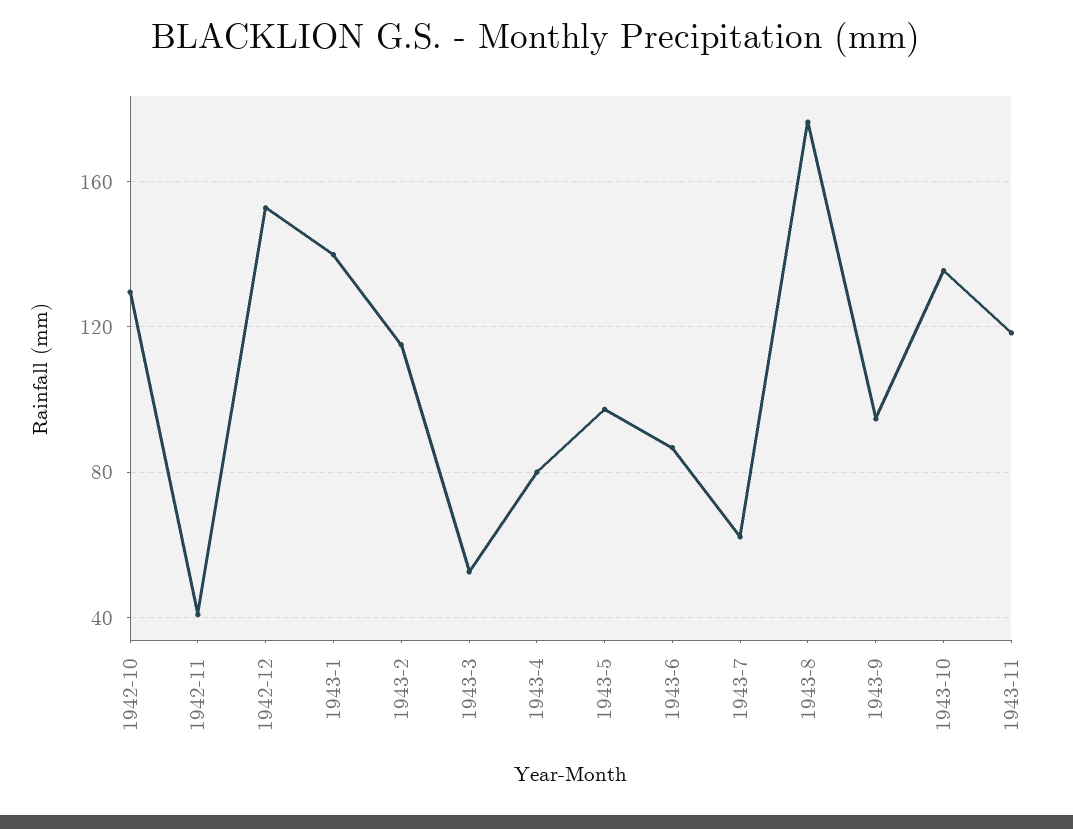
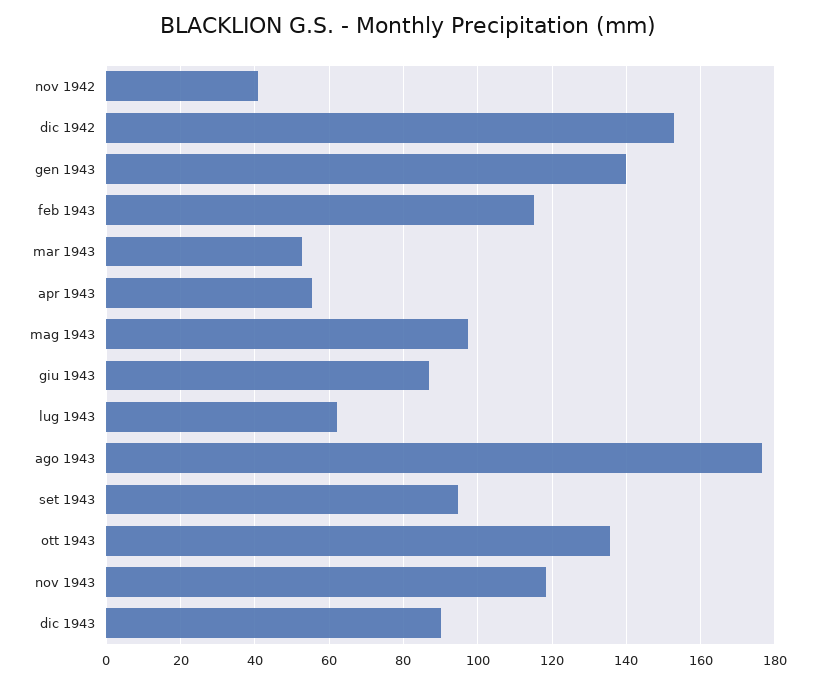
1942-10: 130 -> none
1943-4: 80 -> 56
dic 1943: none -> 90

